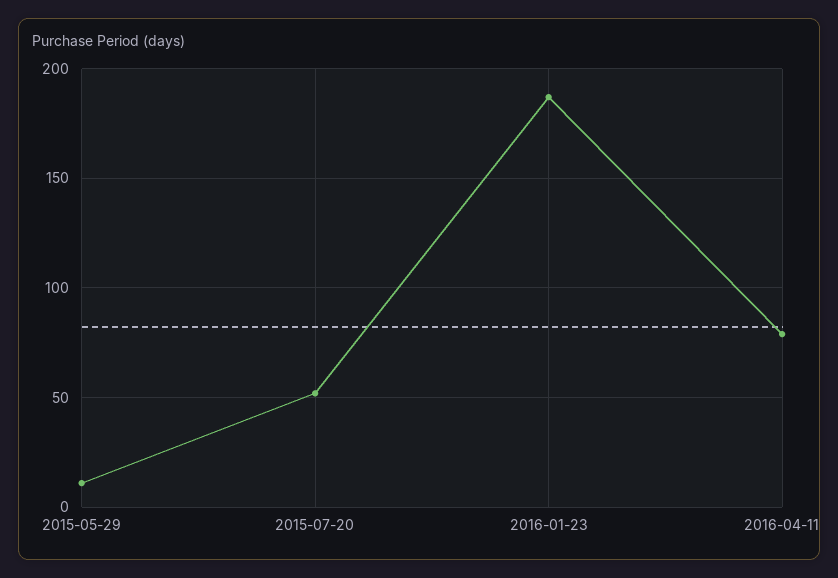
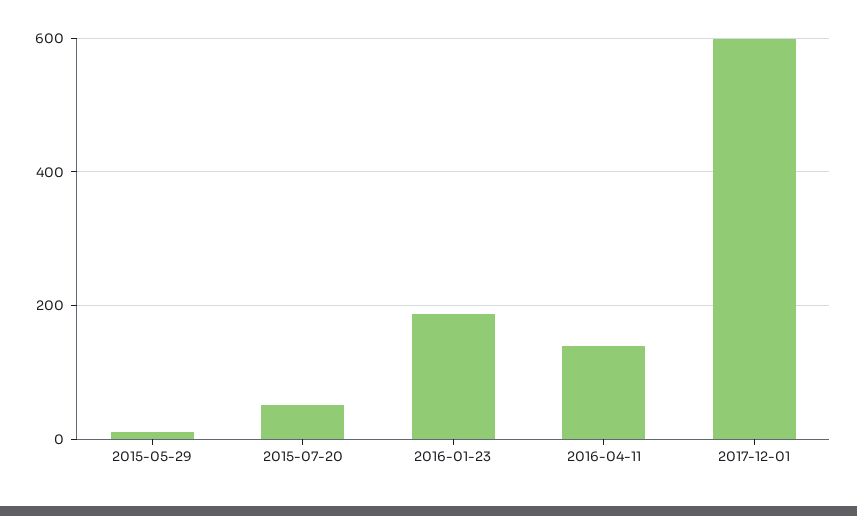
2016-04-11: 80 -> 140
2017-12-01: none -> 600

